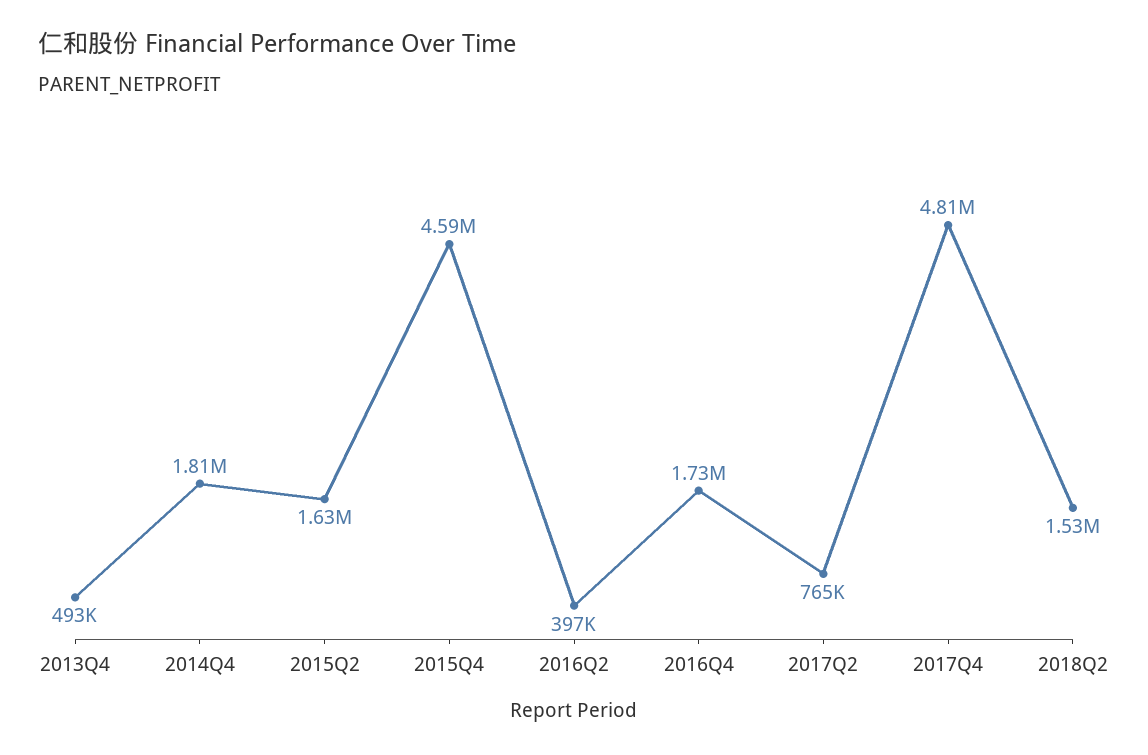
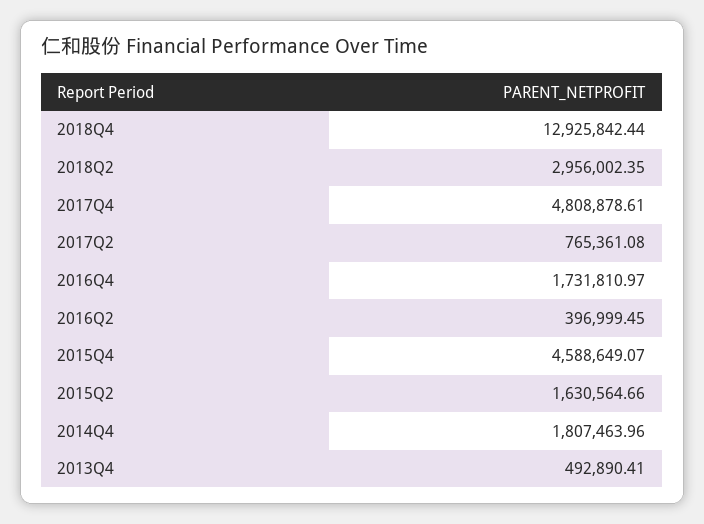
2018Q2: 1530000 -> 2956002.35
2018Q4: none -> 12925842.44

